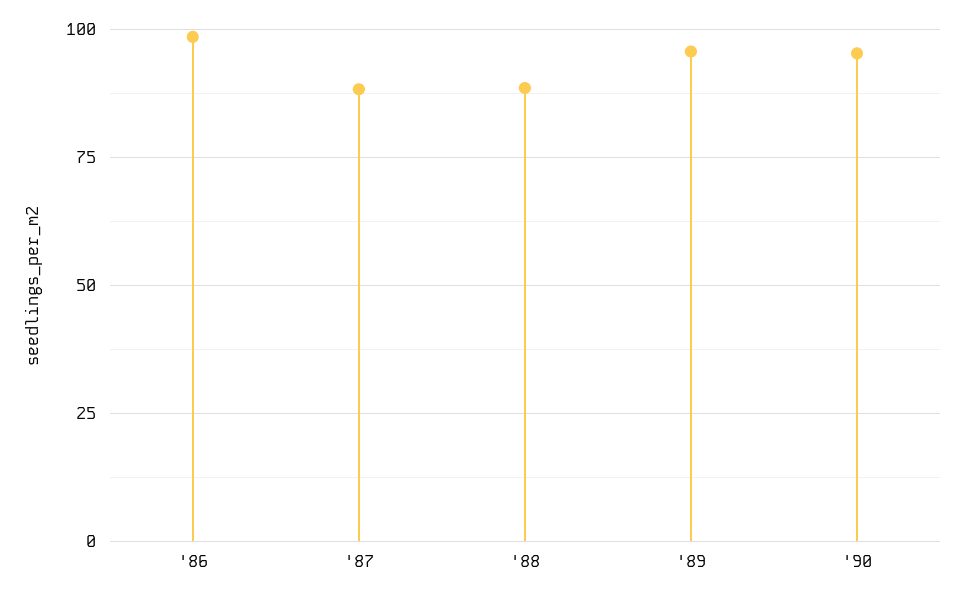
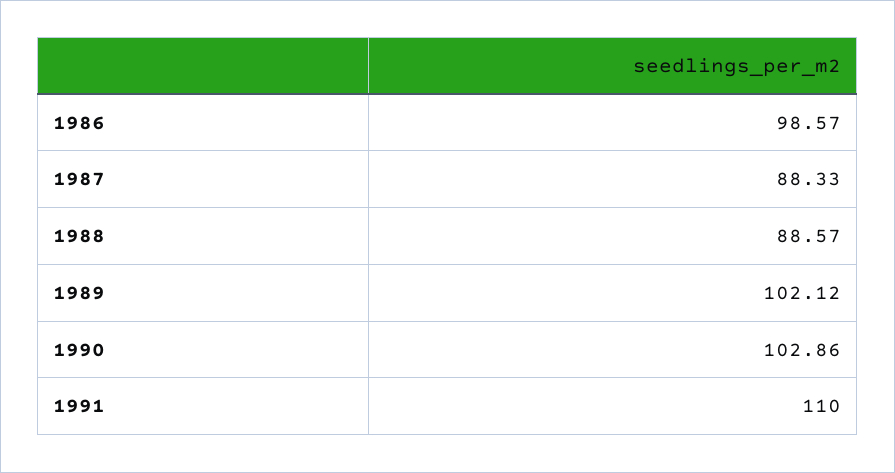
'89: 95 -> 102.12
'90: 95 -> 102.86
1991: none -> 110

